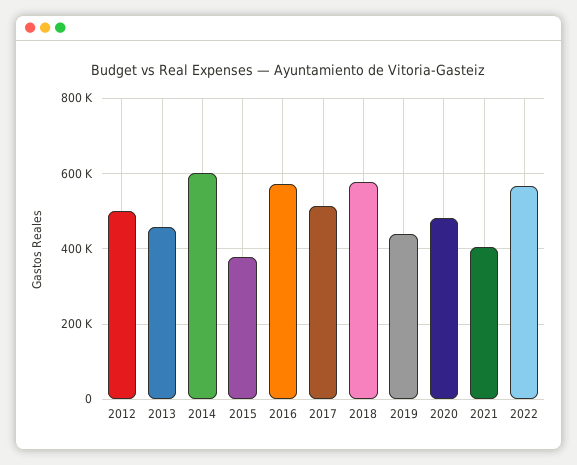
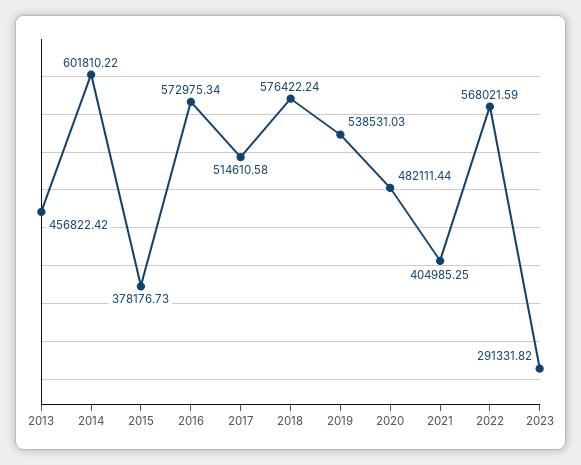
2012: 500000 -> none
2019: 440000 -> 538531.03
2023: none -> 291331.82

